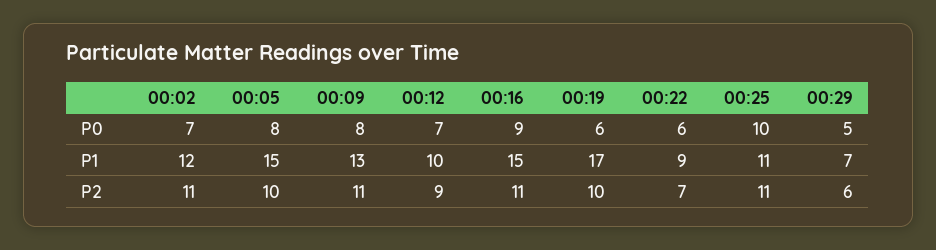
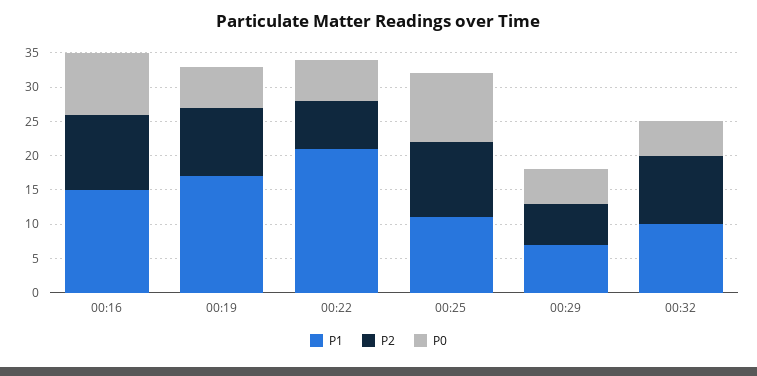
P0, 00:02: 7 -> none
P0, 00:05: 8 -> none
P0, 00:09: 8 -> none
P0, 00:12: 7 -> none
P1, 00:02: 12 -> none
P1, 00:05: 15 -> none
P1, 00:09: 13 -> none
P1, 00:12: 10 -> none
P1, 00:22: 9 -> 20
P2, 00:02: 11 -> none
P2, 00:05: 10 -> none
P2, 00:09: 11 -> none
P2, 00:12: 9 -> none
P1, 00:32: none -> 10
P2, 00:32: none -> 10
P0, 00:32: none -> 5

